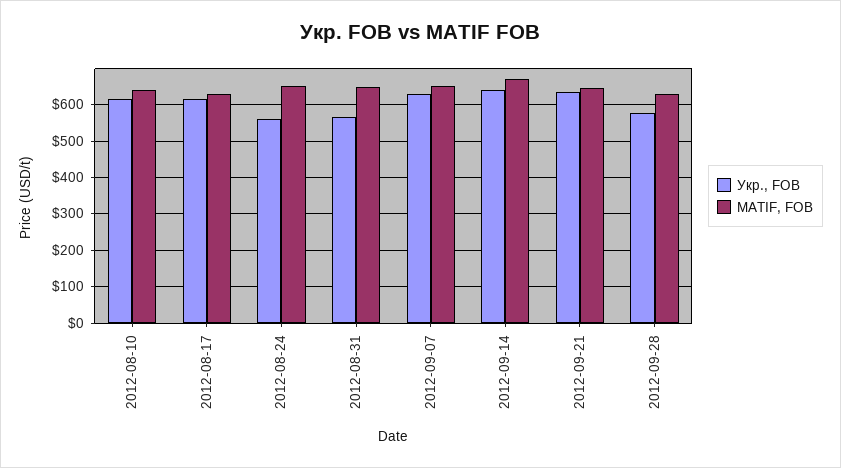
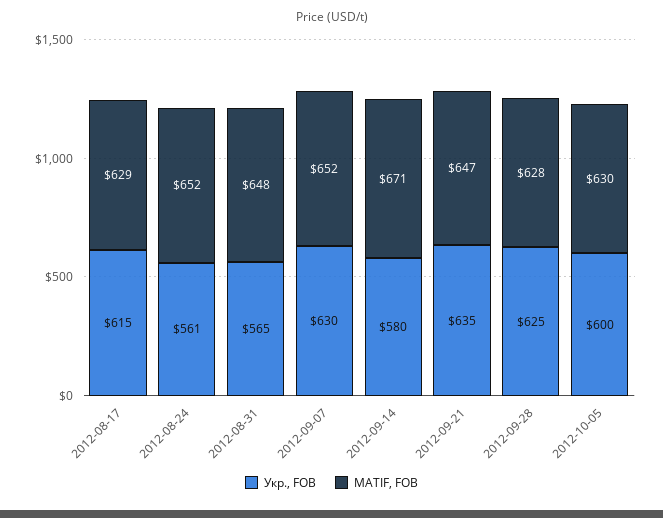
Укр., FOB, 2012-08-10: 620 -> none
MATIF, FOB, 2012-08-10: 640 -> none
Укр., FOB, 2012-09-14: 640 -> 580
Укр., FOB, 2012-09-28: 580 -> 625
Укр., FOB, 2012-10-05: none -> 600
MATIF, FOB, 2012-10-05: none -> 630

